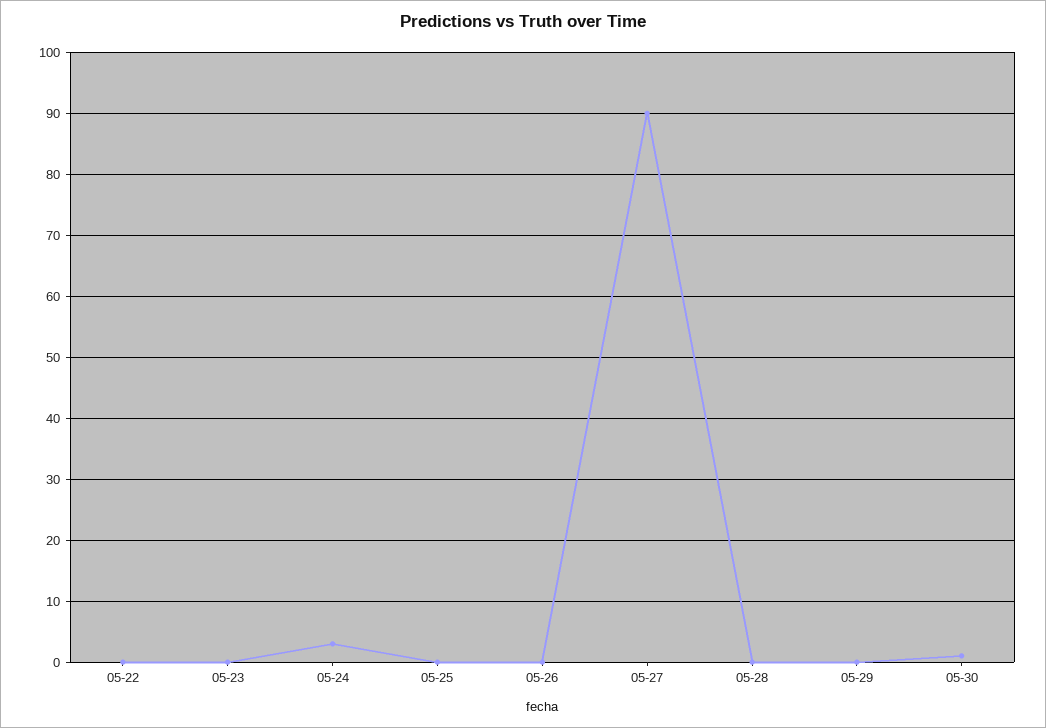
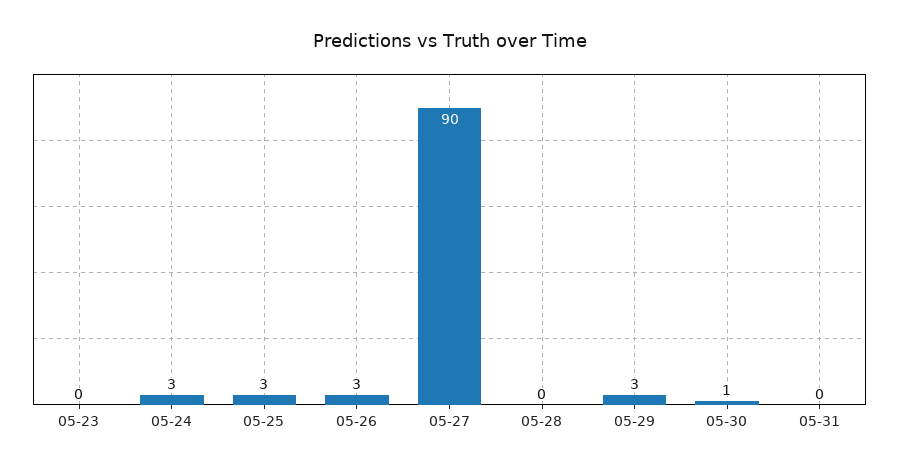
05-22: 0 -> none
05-25: 0 -> 3
05-26: 0 -> 3
05-29: 0 -> 3
05-31: none -> 0

